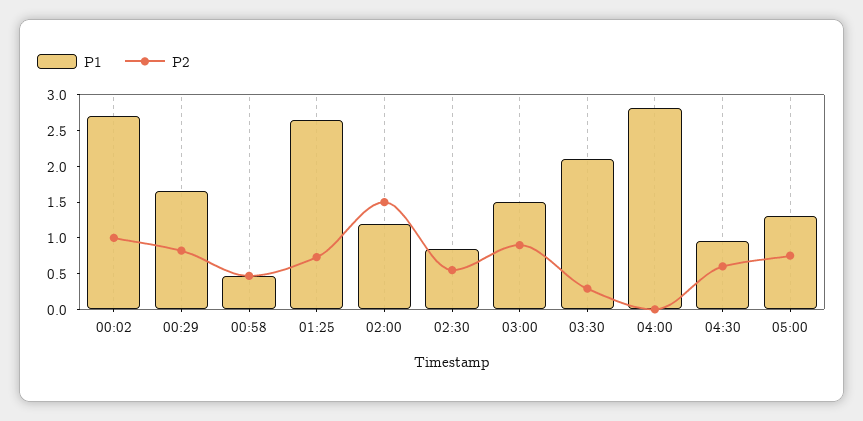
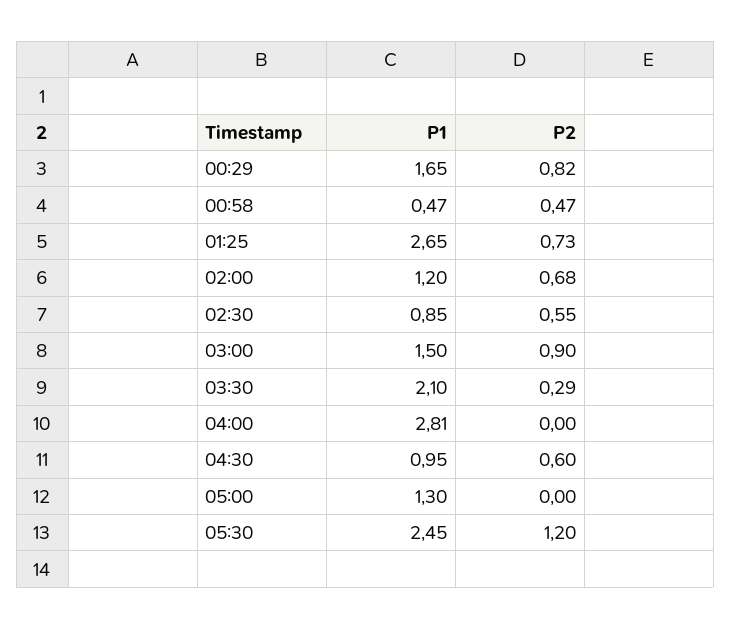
P1, 00:02: 2.75 -> none
P2, 00:02: 1 -> none
P2, 02:00: 1.5 -> 0.68
P2, 05:00: 0.75 -> 0
P1, 05:30: none -> 2.45
P2, 05:30: none -> 1.2

